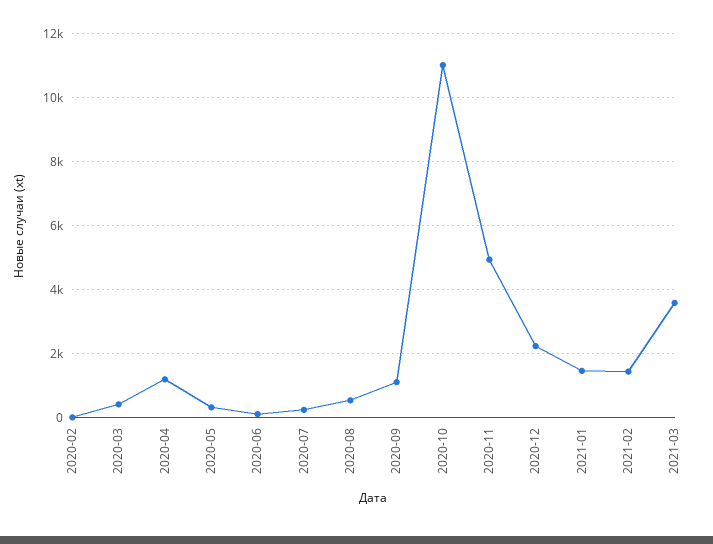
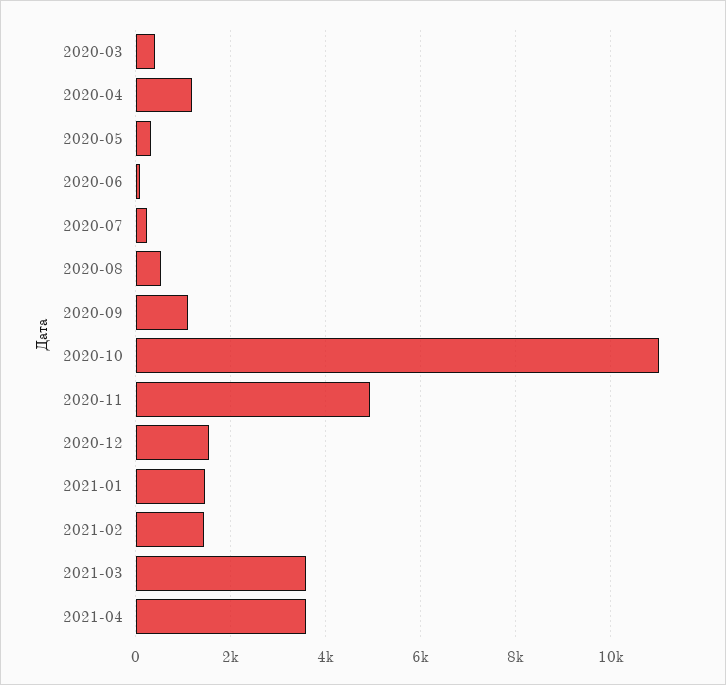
2020-02: 0 -> none
2020-12: 2200 -> 1600
2021-04: none -> 3600

